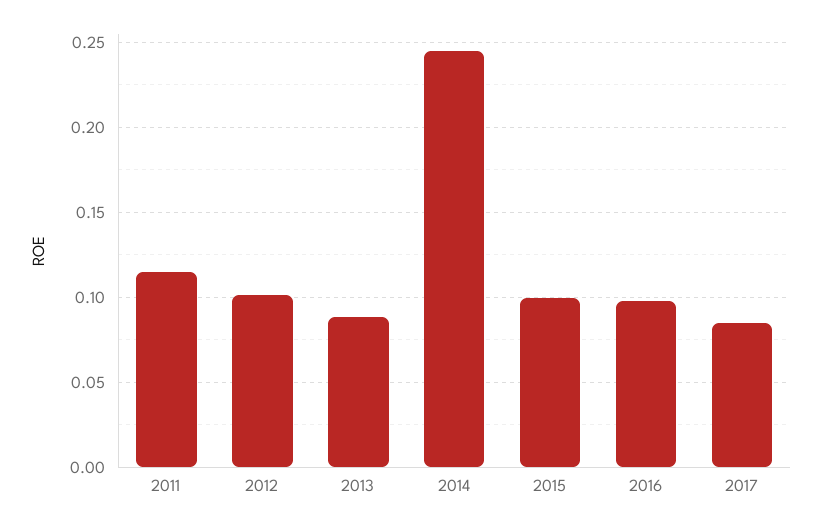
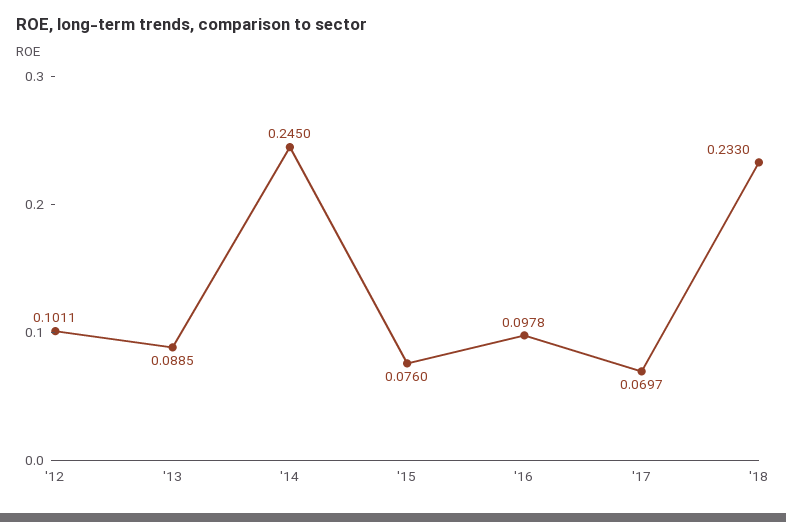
2011: 0.115 -> none
2015: 0.1 -> 0.076
2017: 0.085 -> 0.0697
'18: none -> 0.233

